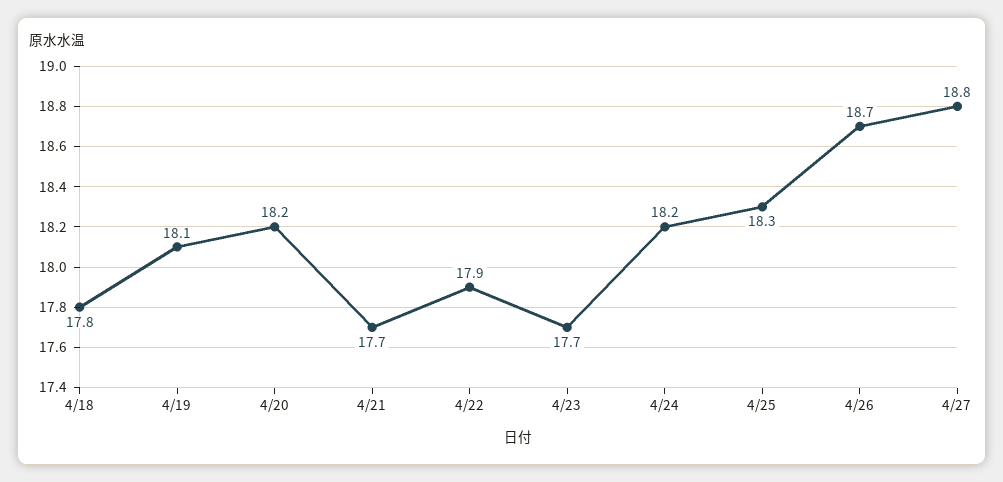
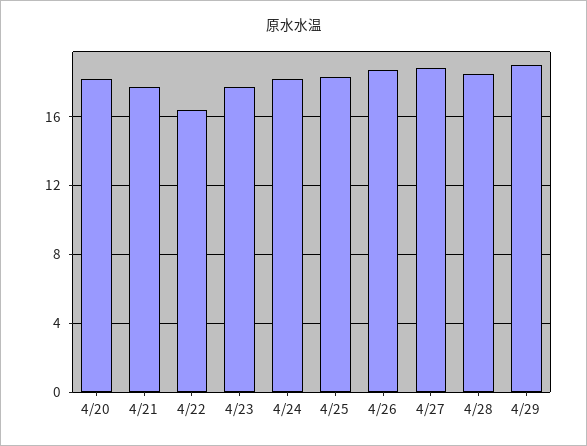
4/18: 17.8 -> none
4/19: 18.1 -> none
4/22: 17.9 -> 16.5
4/28: none -> 18.5
4/29: none -> 19

